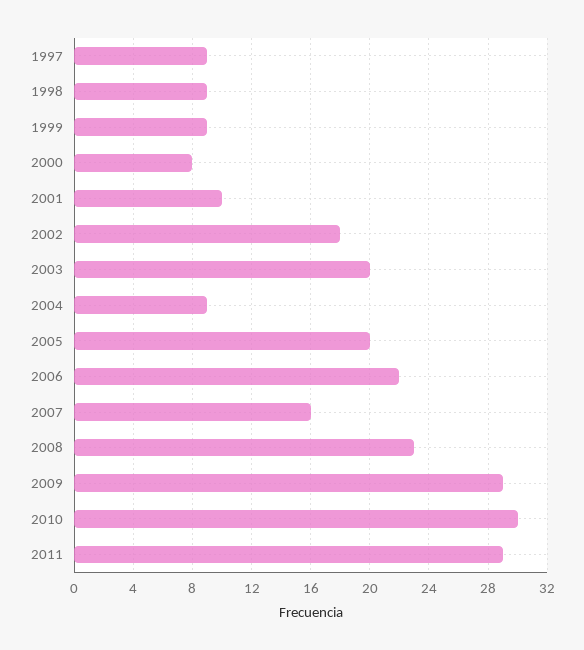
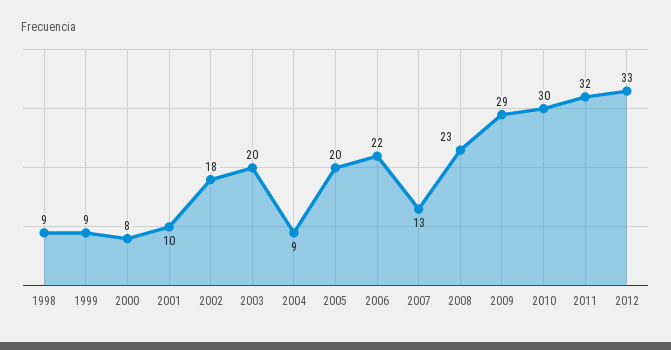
1997: 9 -> none
2007: 16 -> 13
2011: 29 -> 32
2012: none -> 33

